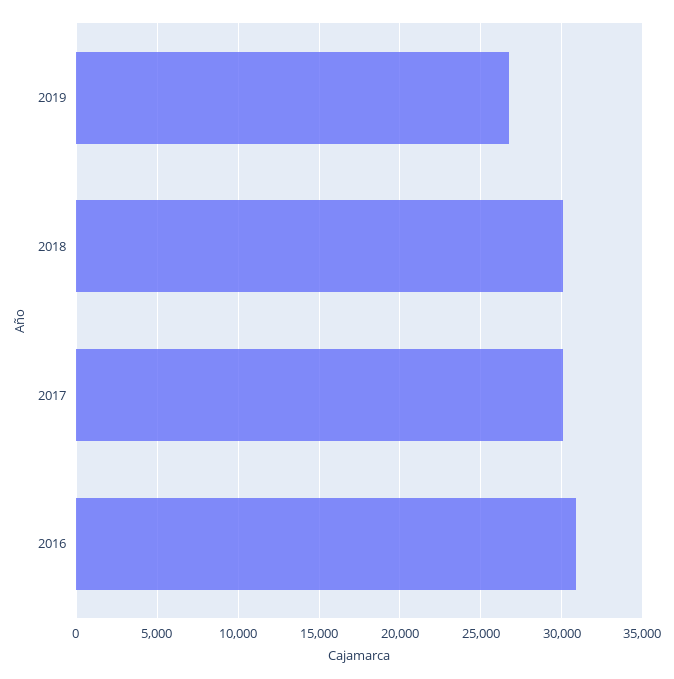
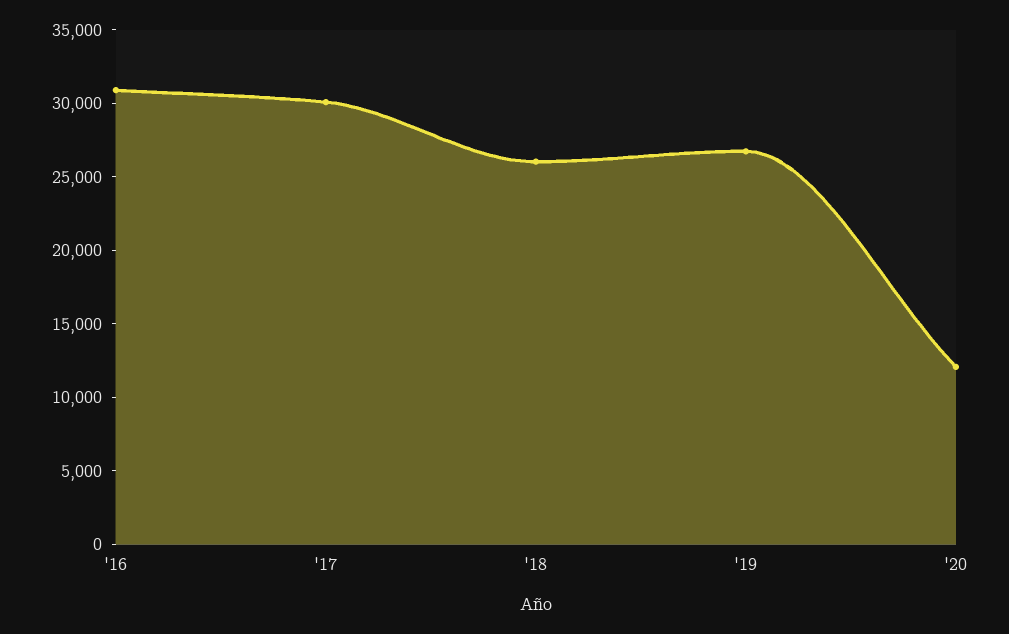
2018: 30000 -> 26000
'20: none -> 12000

